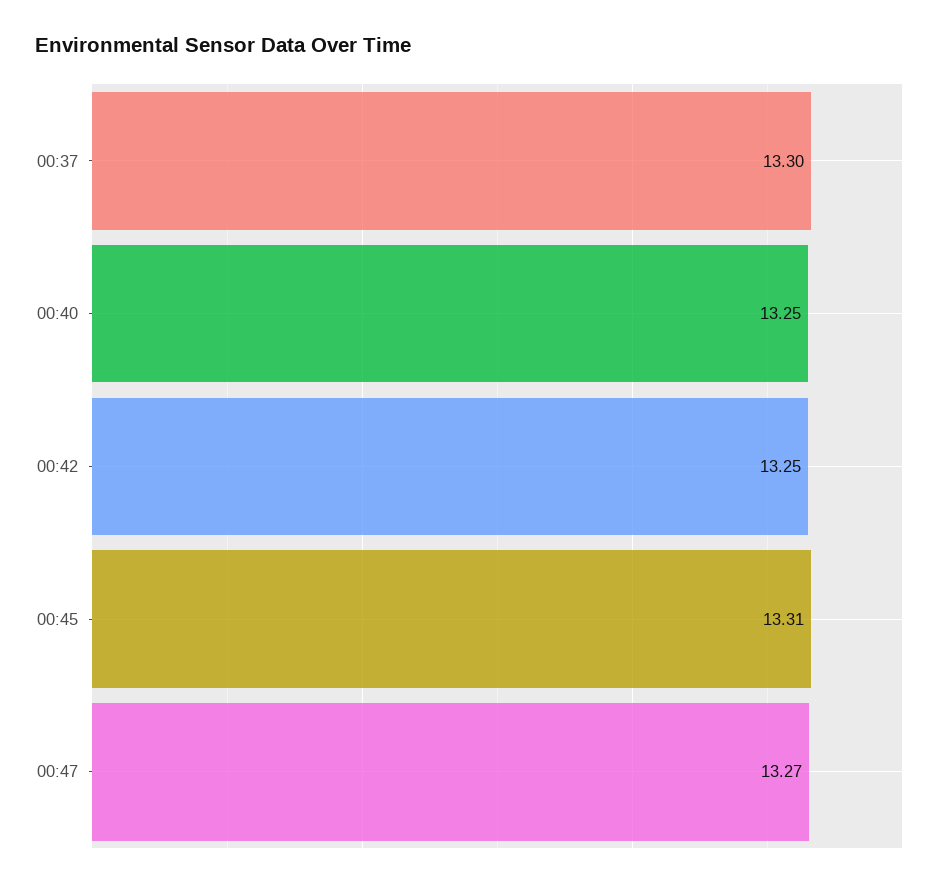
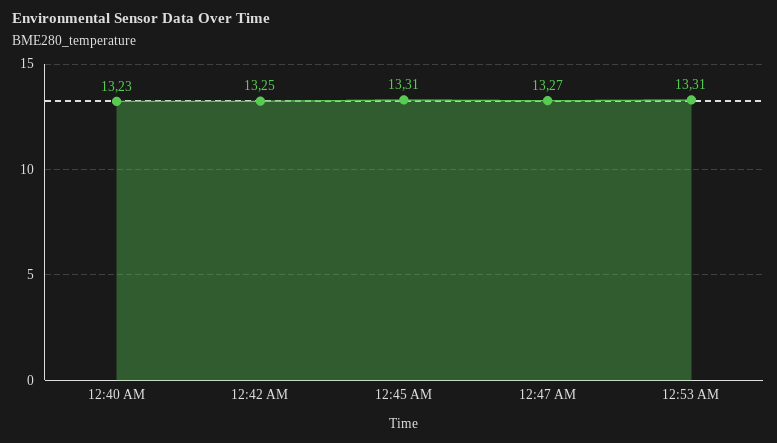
00:37: 13.3 -> none
00:40: 13.25 -> 13.23
12:53 AM: none -> 13.31

